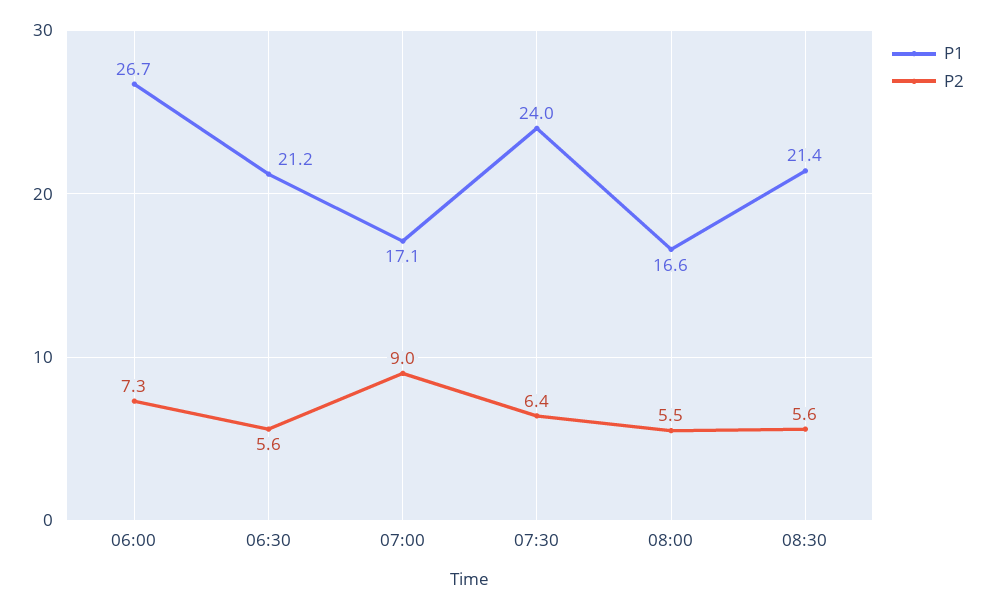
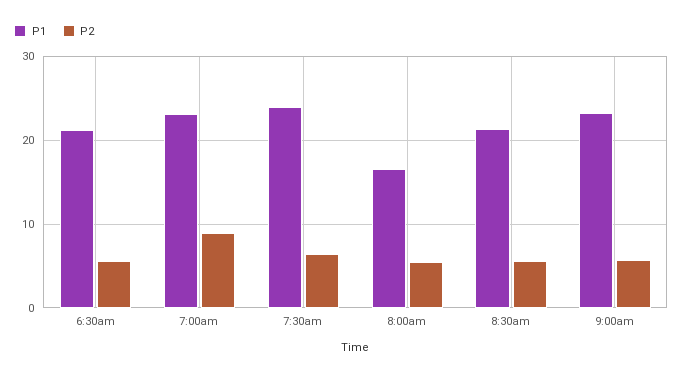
P1, 06:00: 26.7 -> none
P2, 06:00: 7.3 -> none
P1, 07:00: 17.1 -> 23
P1, 9:00am: none -> 23
P2, 9:00am: none -> 6

